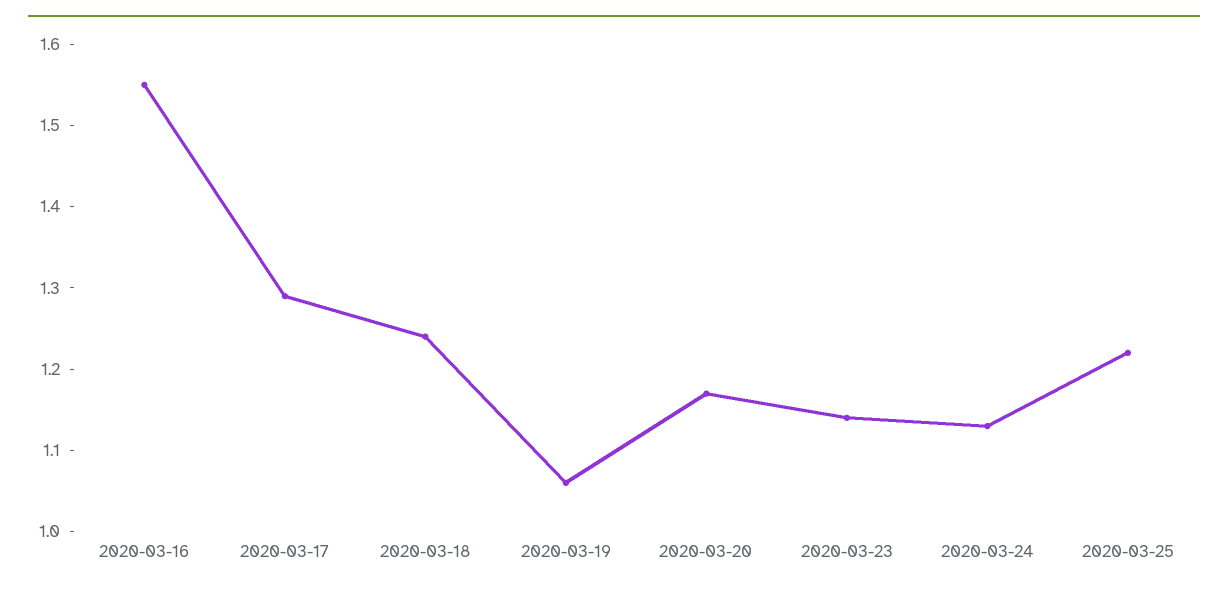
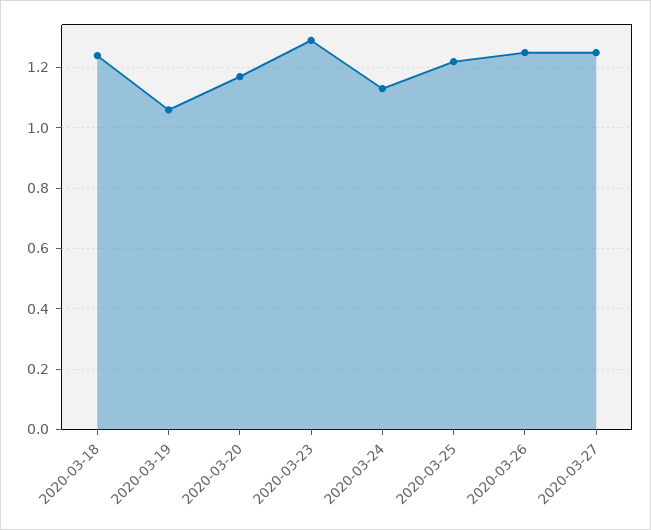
2020-03-16: 1.55 -> none
2020-03-17: 1.29 -> none
2020-03-23: 1.14 -> 1.3
2020-03-26: none -> 1.25
2020-03-27: none -> 1.25

